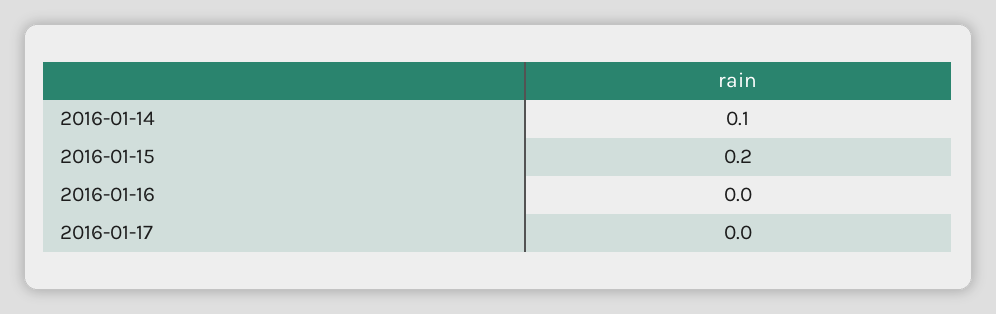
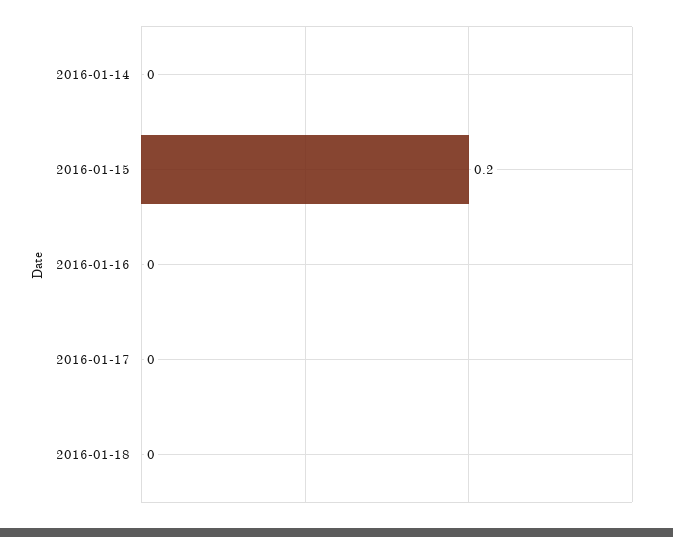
2016-01-14: 0.1 -> 0
2016-01-18: none -> 0

